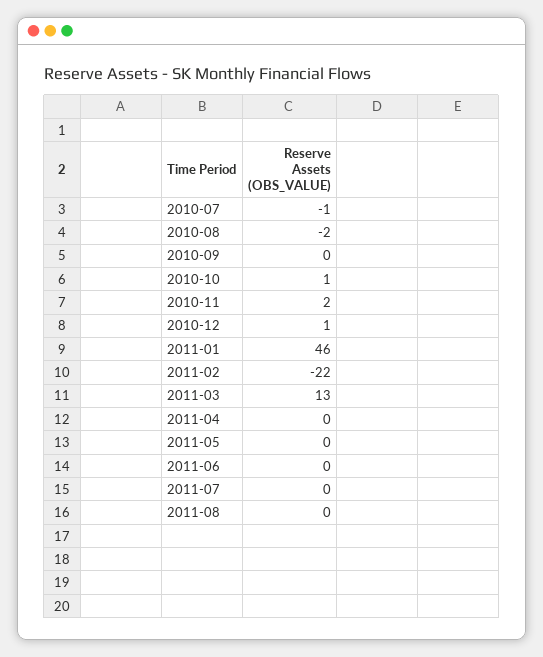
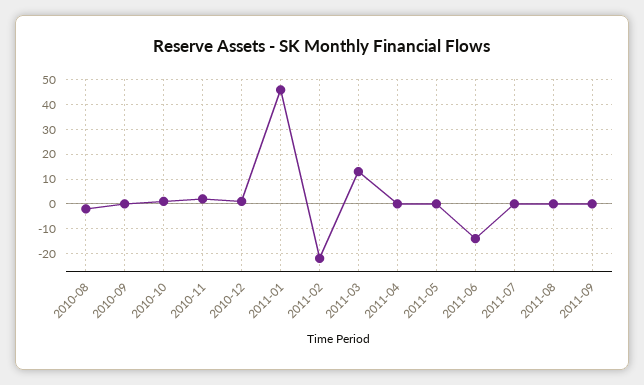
2010-07: -1 -> none
2011-06: 0 -> -15
2011-09: none -> 0

